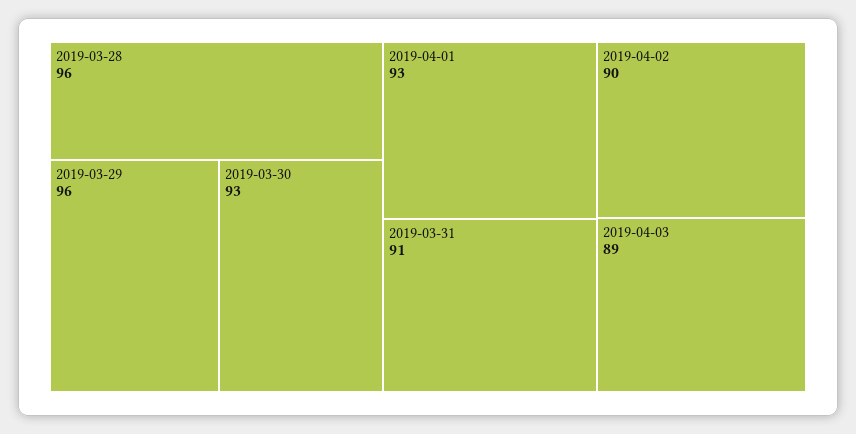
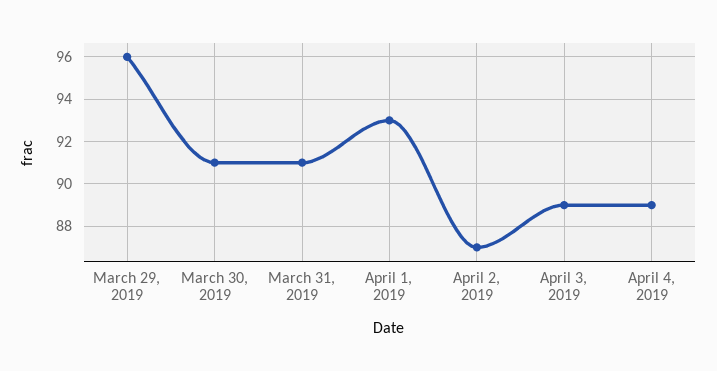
2019-03-28: 96 -> none
2019-03-30: 93 -> 91
2019-04-02: 90 -> 87
April 4, 2019: none -> 89

